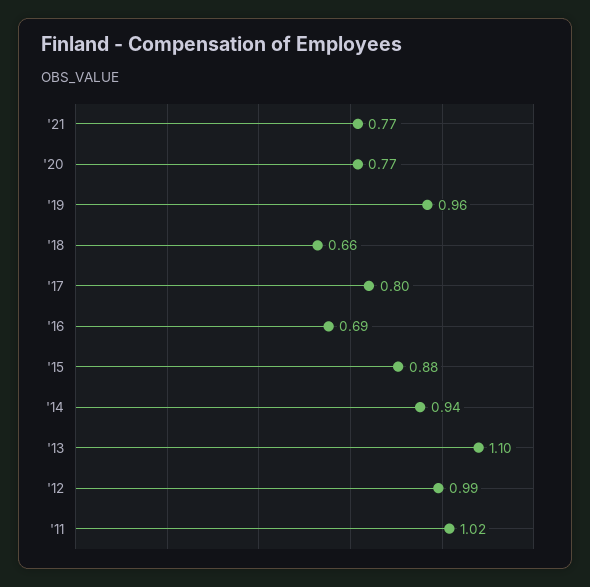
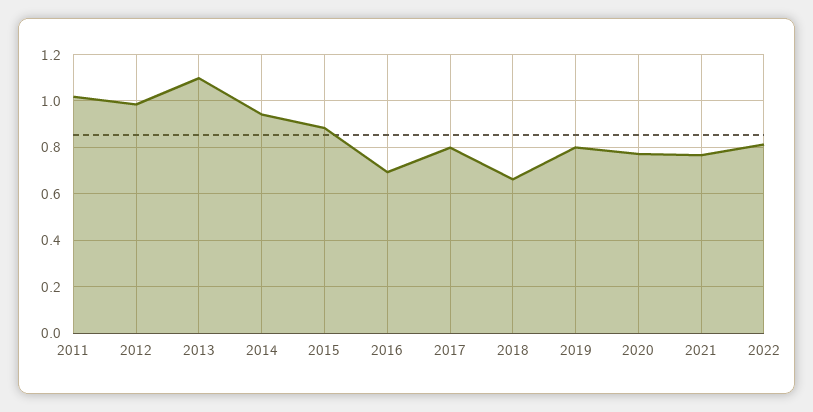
'19: 0.96 -> 0.8
2022: none -> 0.8

